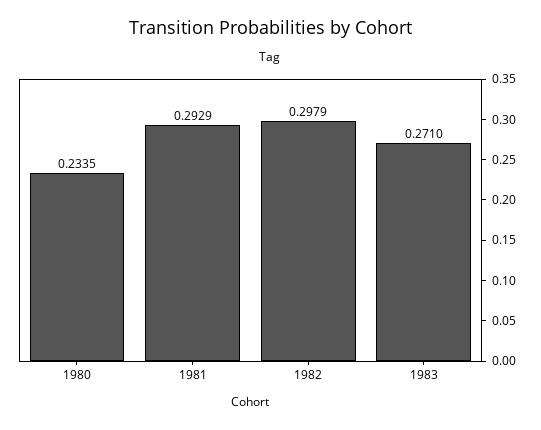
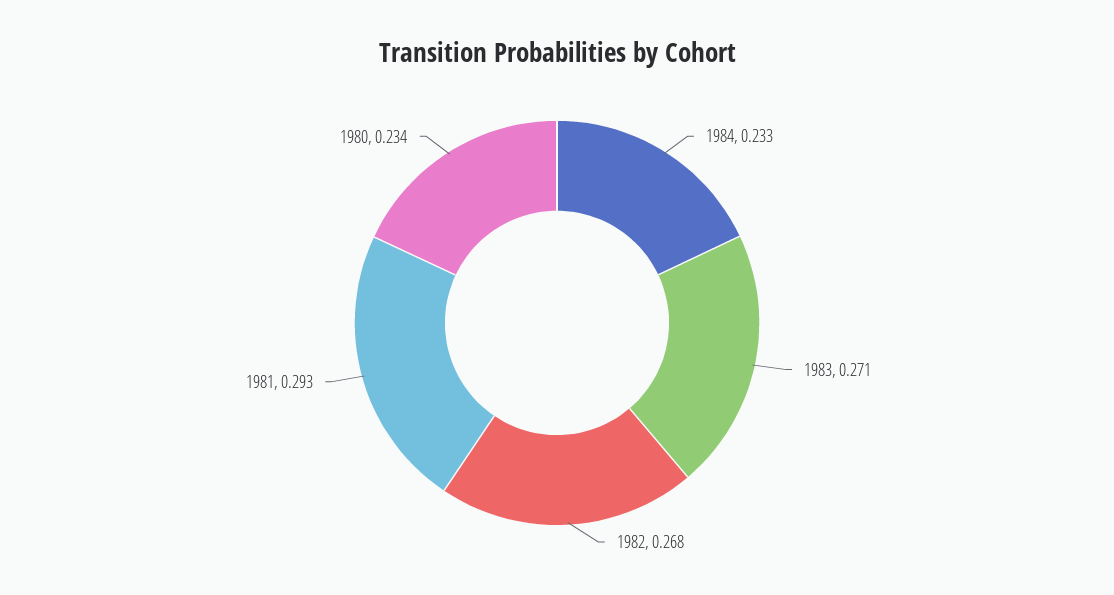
1982: 0.2979 -> 0.268
1984: none -> 0.233

